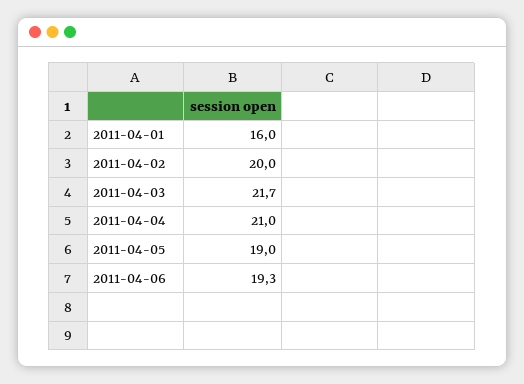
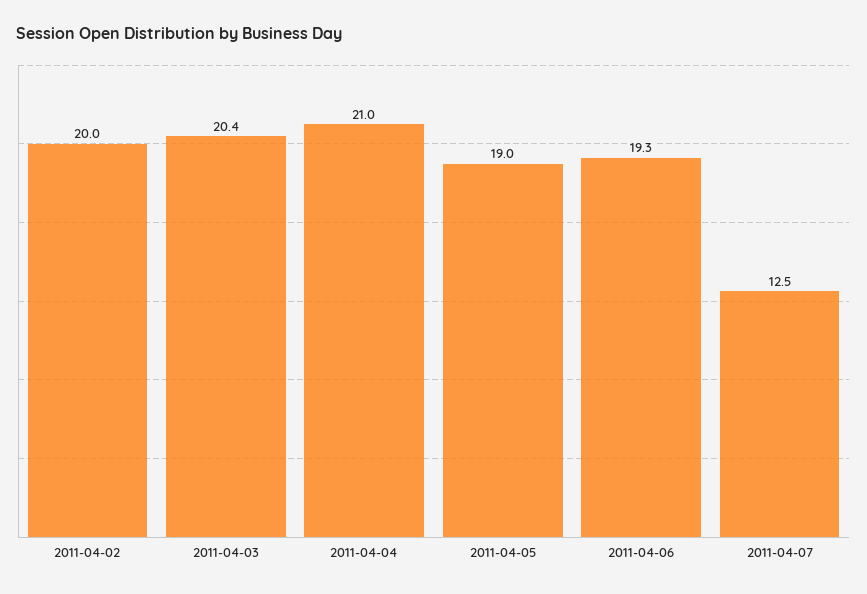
2011-04-01: 16 -> none
2011-04-03: 21.7 -> 20.4
2011-04-07: none -> 12.5

